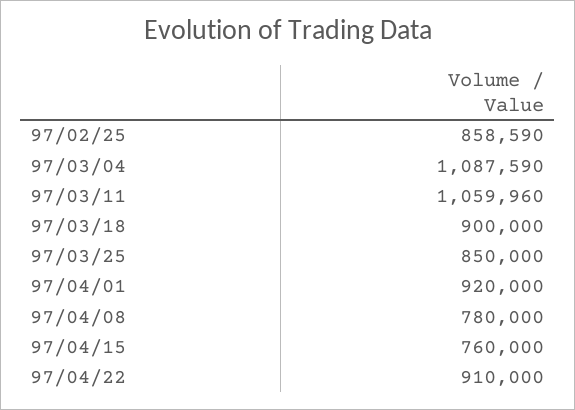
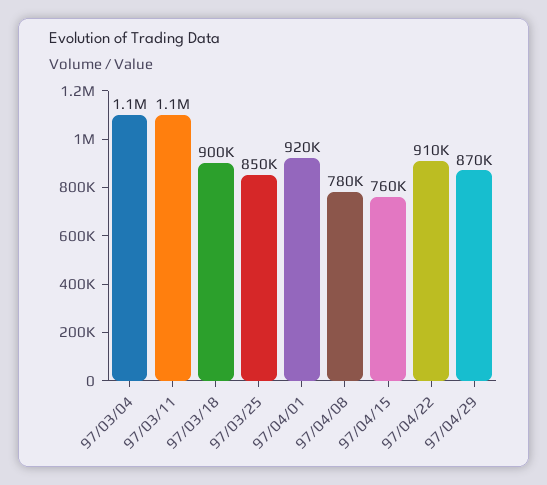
97/02/25: 858590 -> none
97/04/29: none -> 870000

